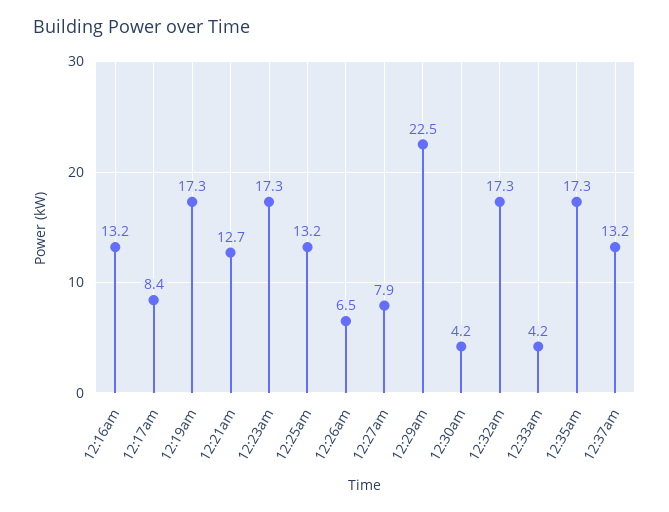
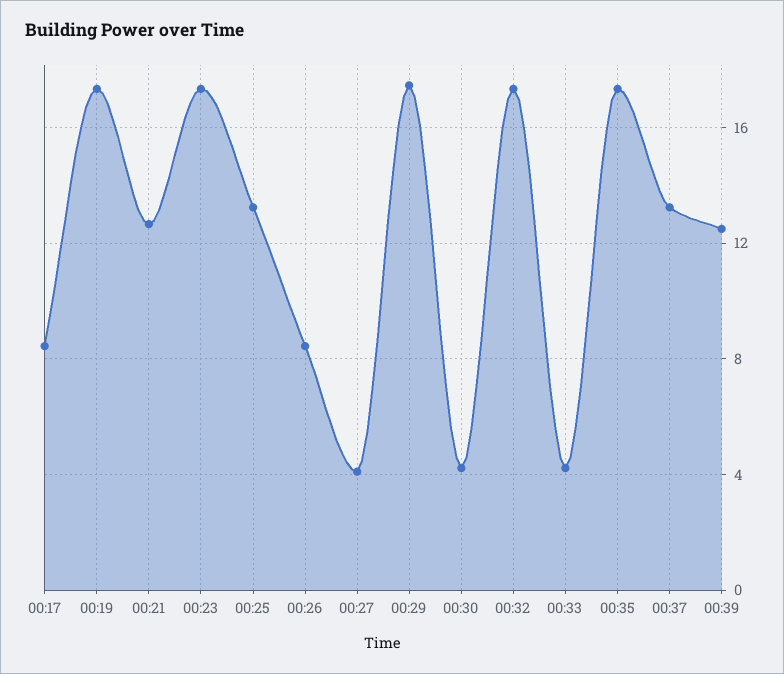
12:16am: 13.2 -> none
12:26am: 6.5 -> 8.5
12:27am: 7.9 -> 4
12:29am: 22.5 -> 17.5
00:39: none -> 12.5

